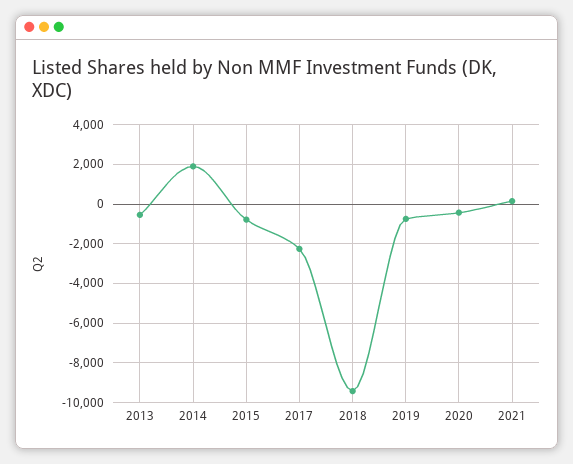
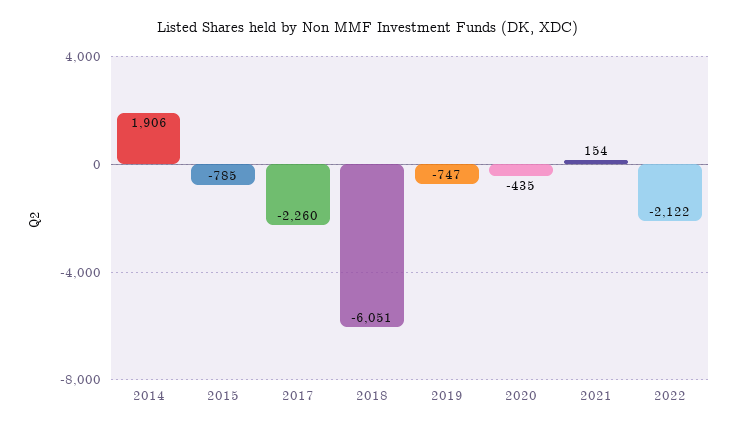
2013: -500 -> none
2018: -9500 -> -6051
2022: none -> -2122

